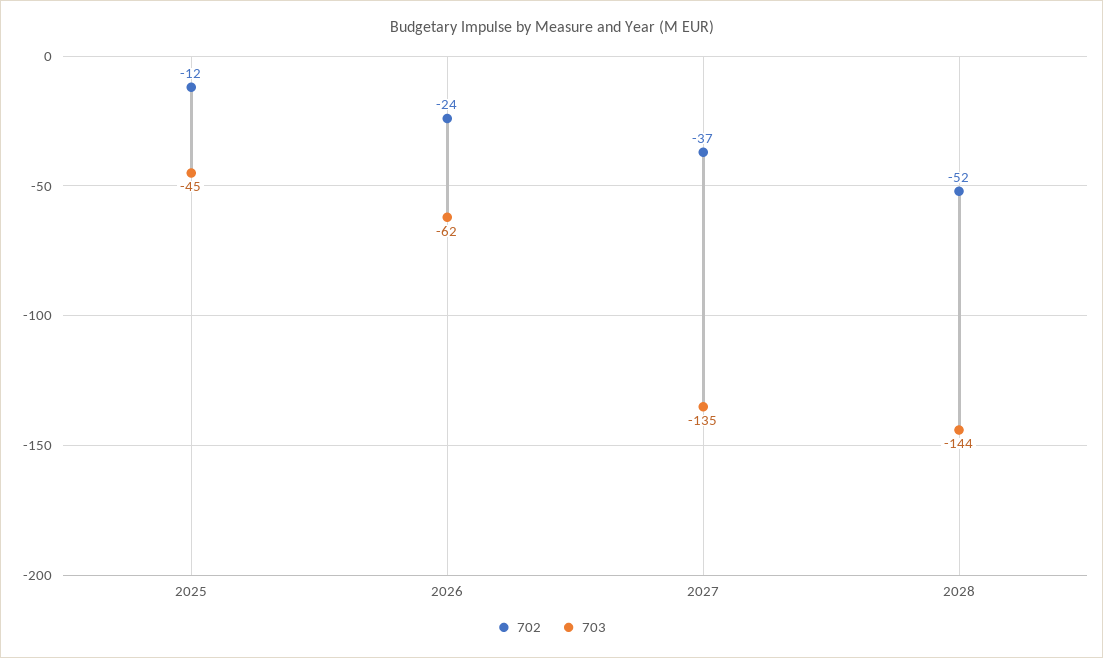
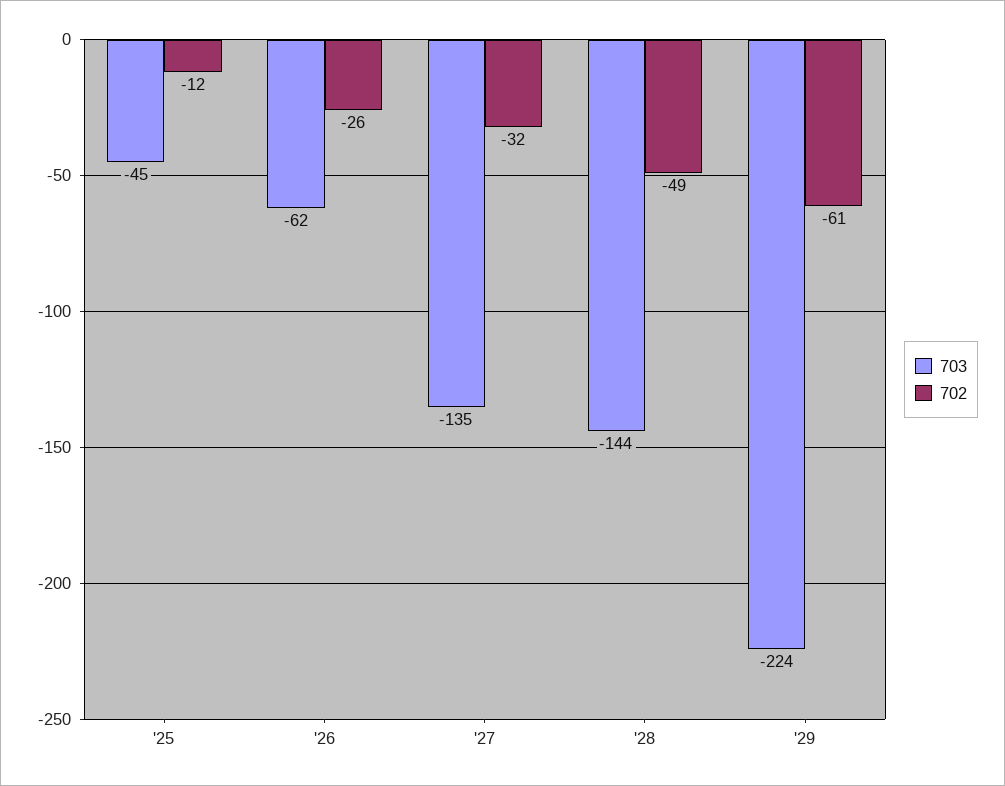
702, 2026: -24 -> -26
702, 2027: -37 -> -32
702, 2028: -52 -> -49
703, '29: none -> -224
702, '29: none -> -61

